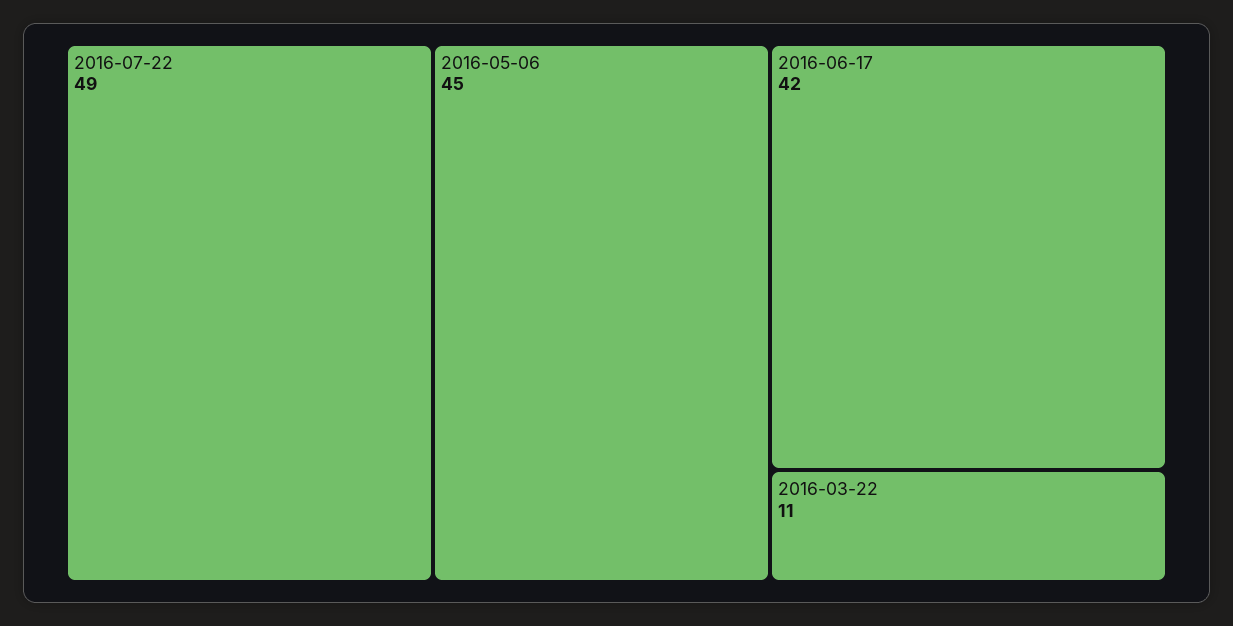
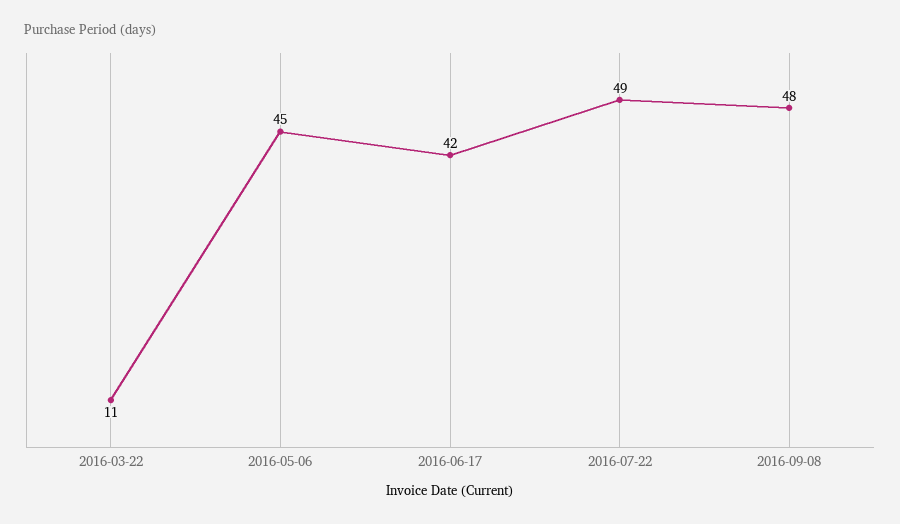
2016-09-08: none -> 48

